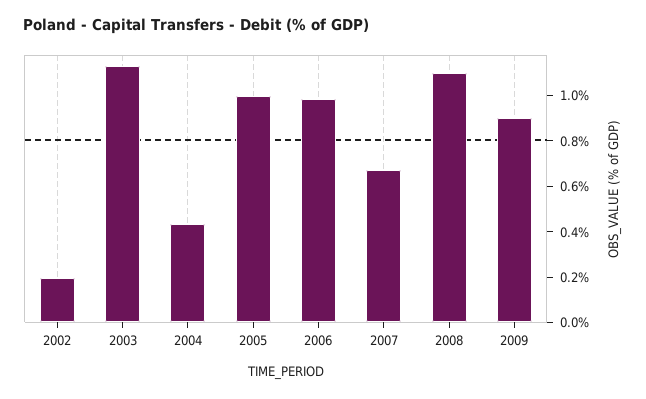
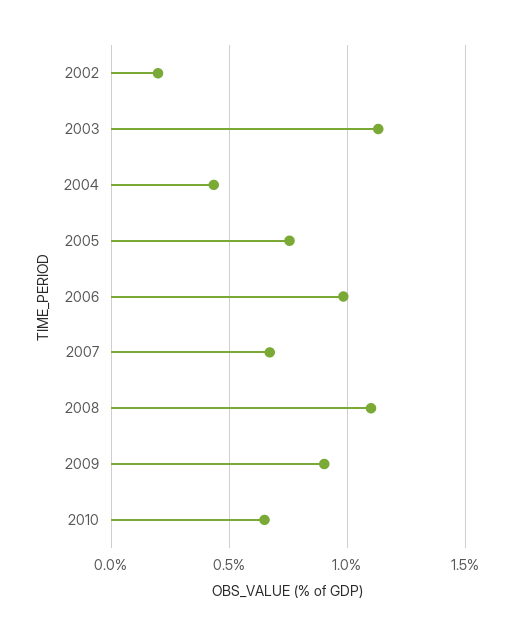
2005: 1 -> 0.75
2010: none -> 0.65

